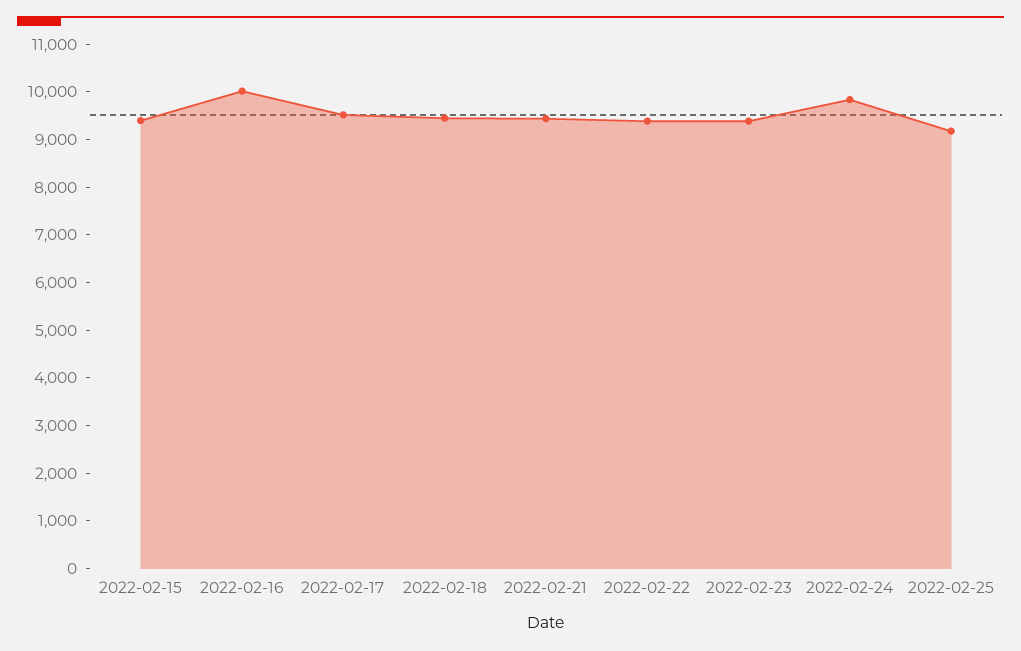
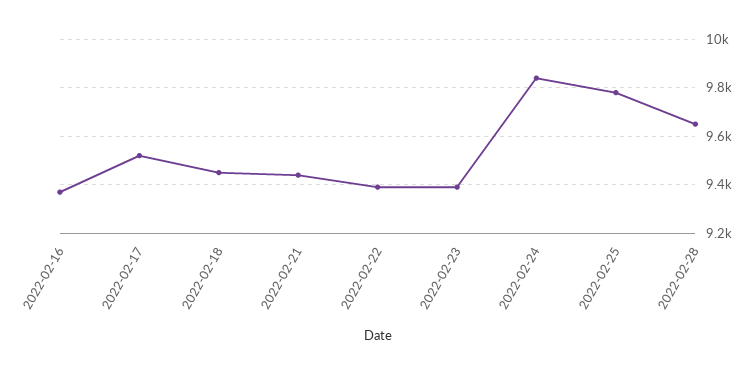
2022-02-15: 9400 -> none
2022-02-16: 10000 -> 9375
2022-02-25: 9200 -> 9775
2022-02-28: none -> 9650

